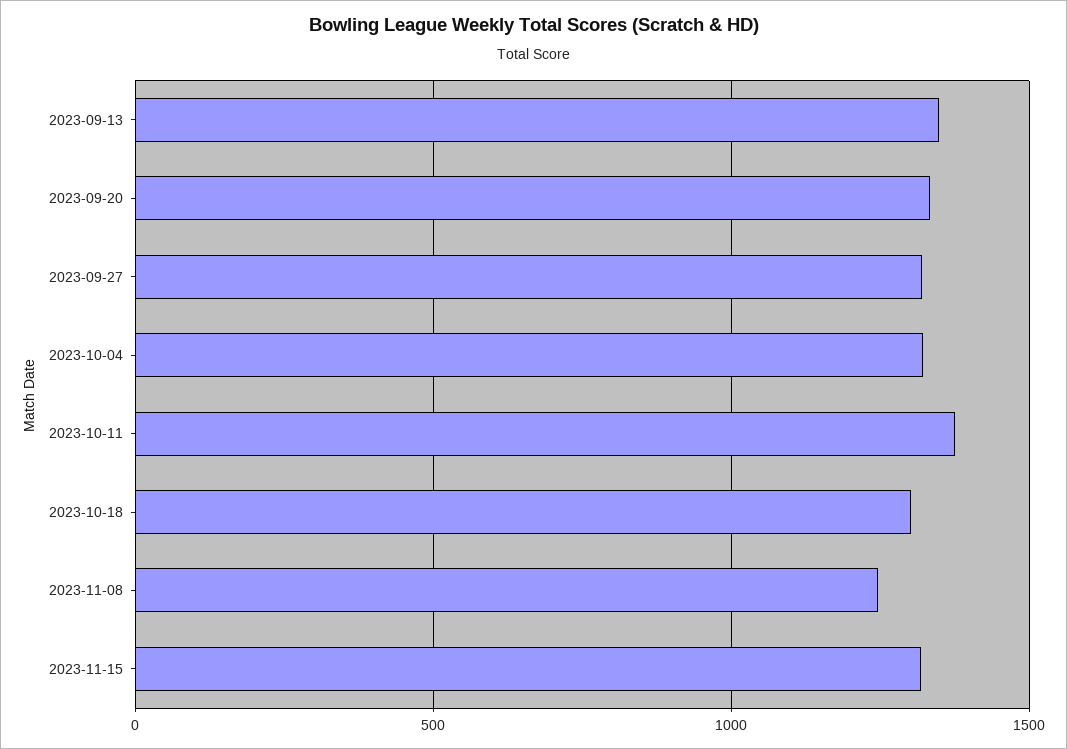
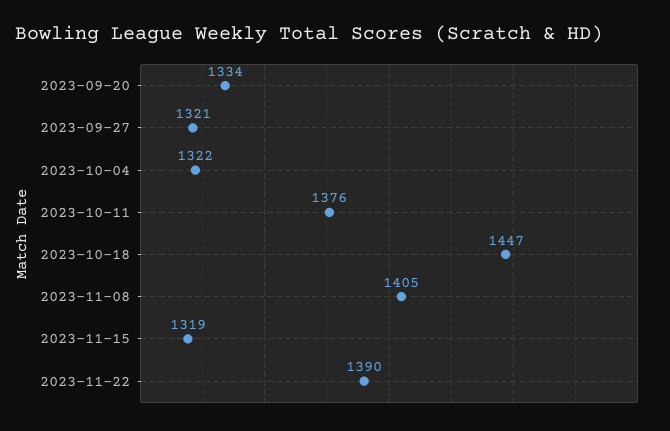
2023-09-13: 1350 -> none
2023-10-18: 1300 -> 1447
2023-11-08: 1250 -> 1405
2023-11-22: none -> 1390

